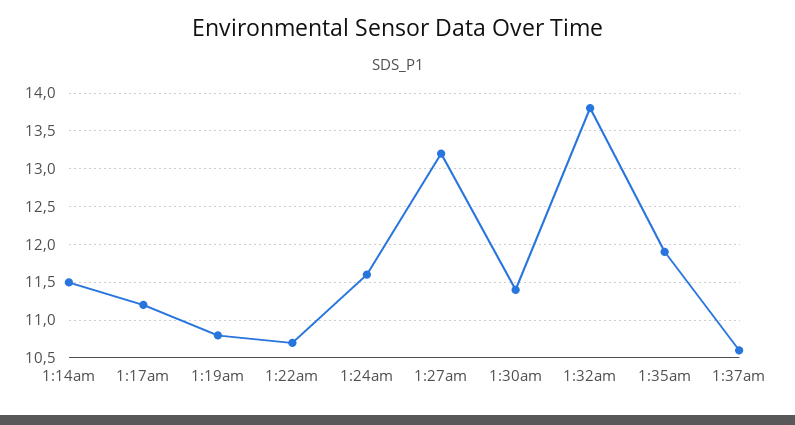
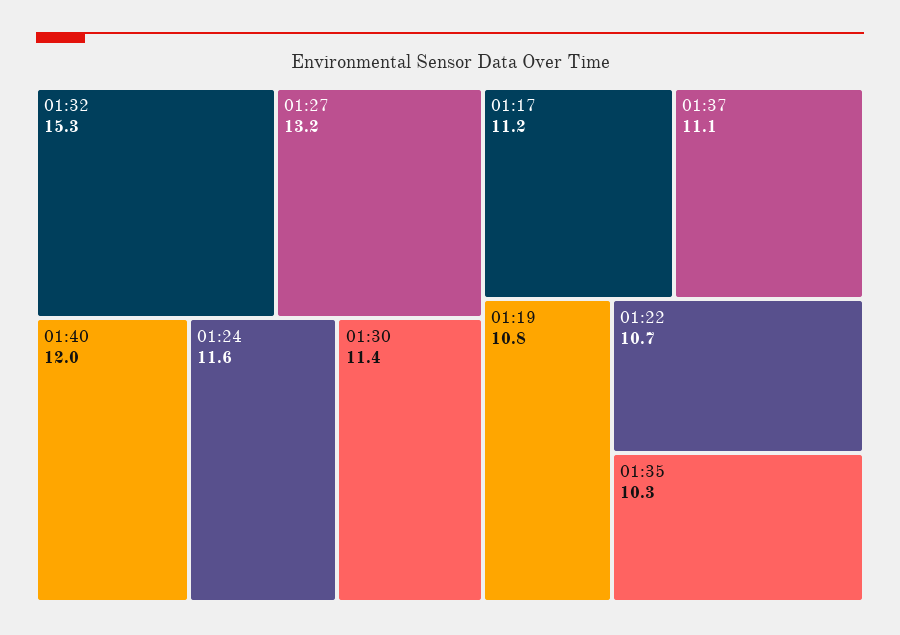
1:14am: 11.5 -> none
1:32am: 13.8 -> 15.3
1:35am: 11.9 -> 10.3
1:37am: 10.6 -> 11.1
01:40: none -> 12

